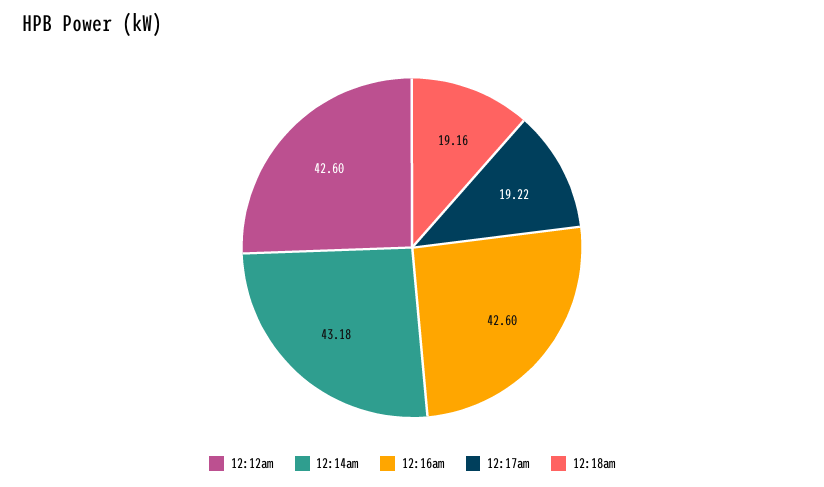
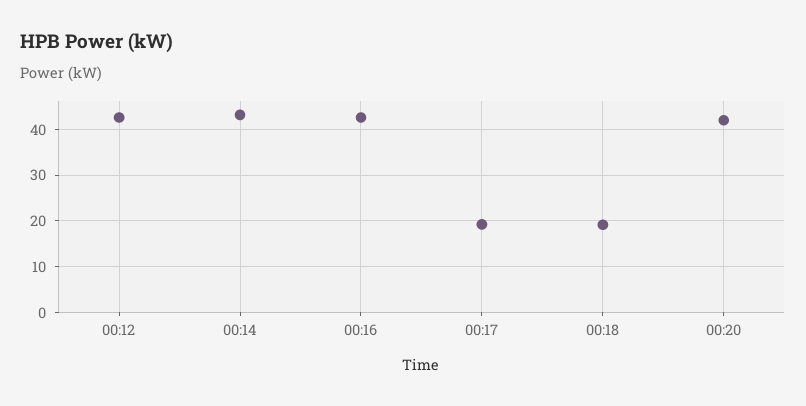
00:20: none -> 42

